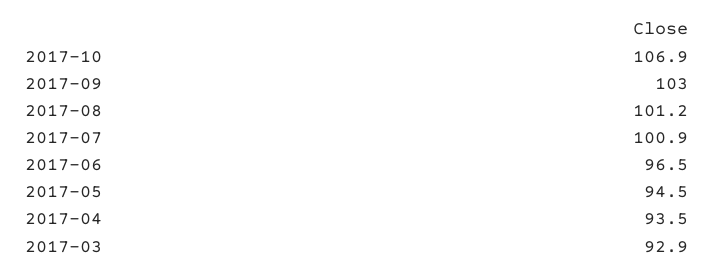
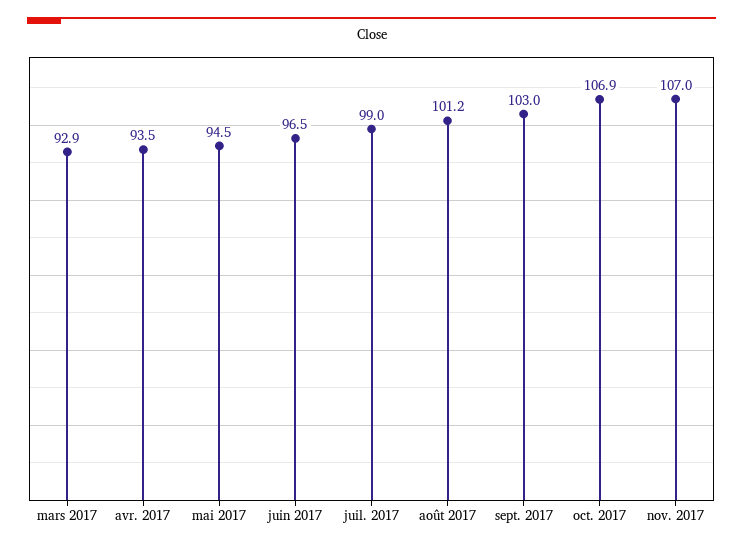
2017-07: 100.9 -> 99
nov. 2017: none -> 107

